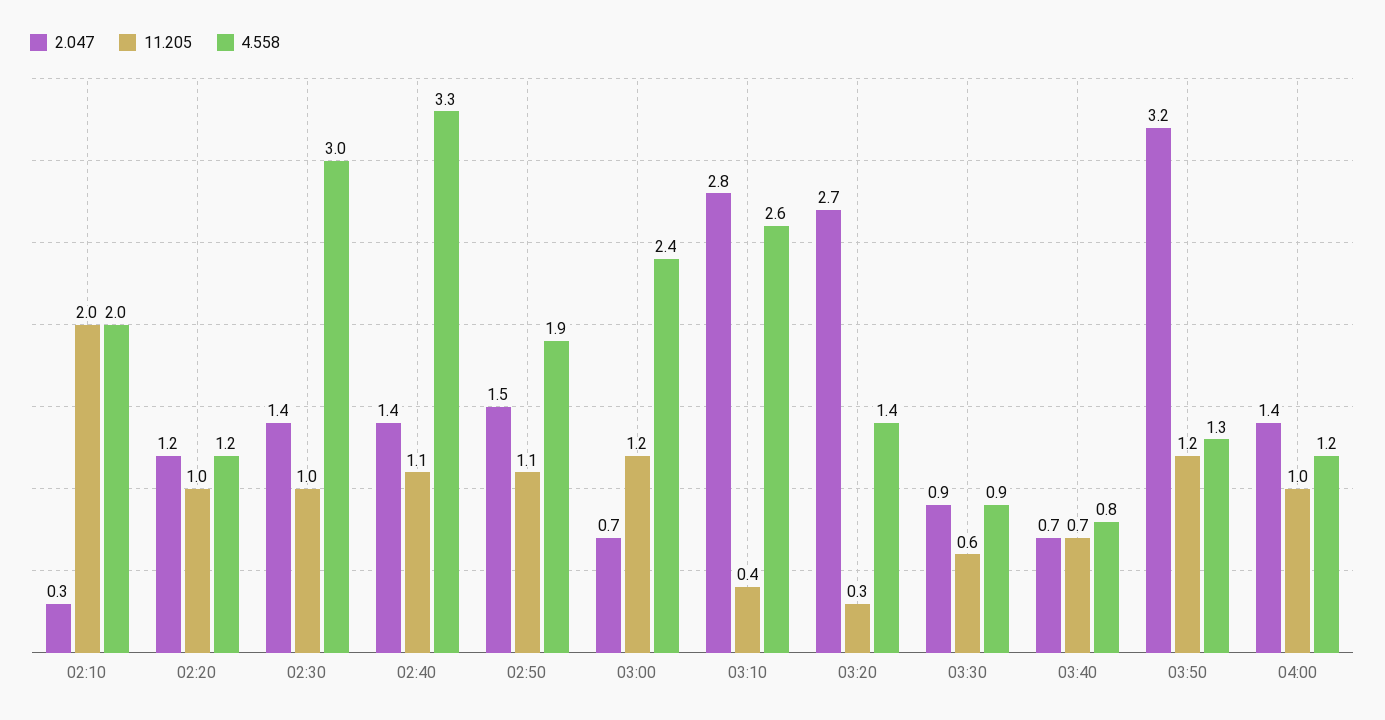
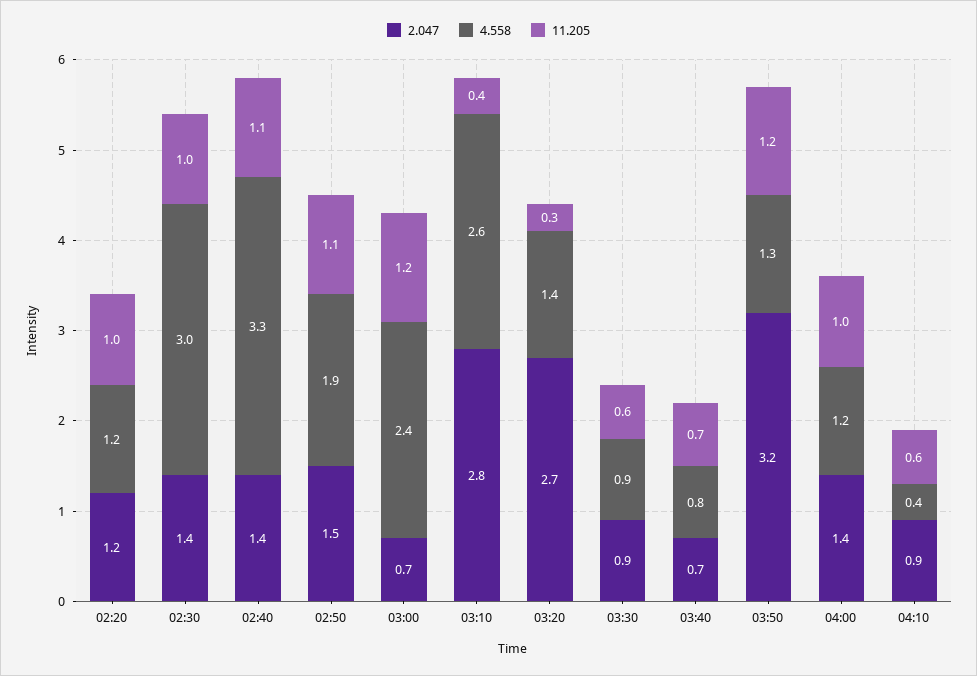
2.047, 02:10: 0.3 -> none
11.205, 02:10: 2 -> none
4.558, 02:10: 2 -> none
2.047, 04:10: none -> 0.9
4.558, 04:10: none -> 0.4
11.205, 04:10: none -> 0.6

